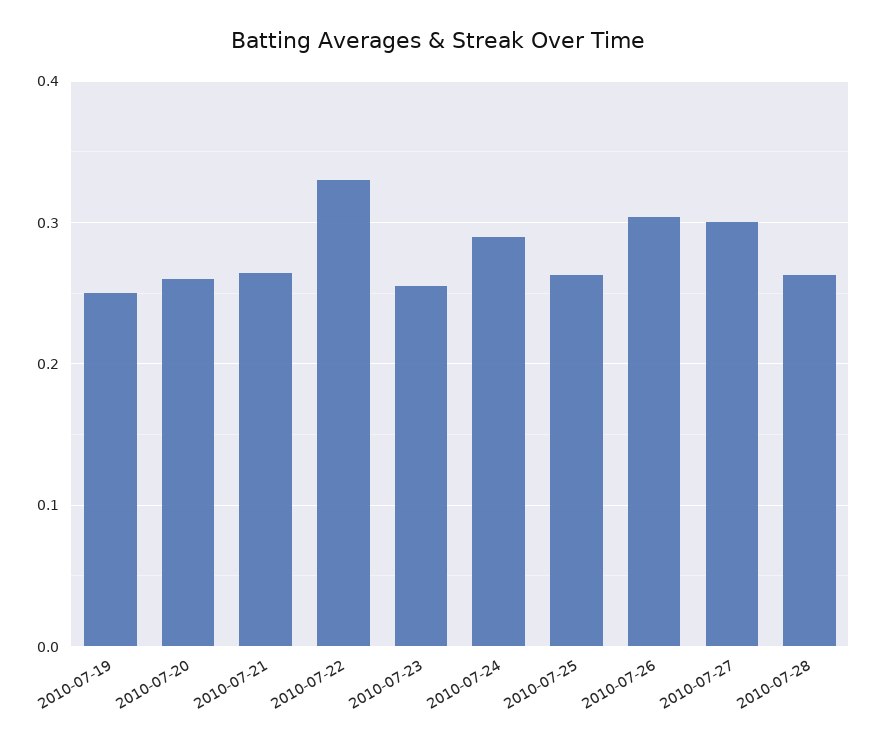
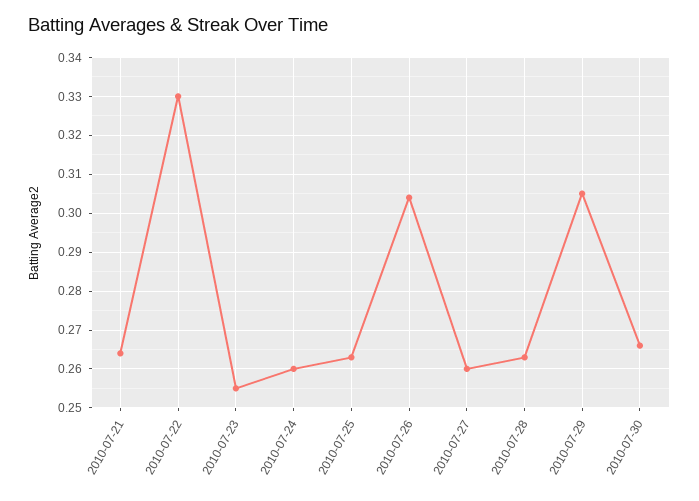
2010-07-19: 0.25 -> none
2010-07-20: 0.26 -> none
2010-07-24: 0.29 -> 0.26
2010-07-27: 0.3 -> 0.26
2010-07-29: none -> 0.305
2010-07-30: none -> 0.265

